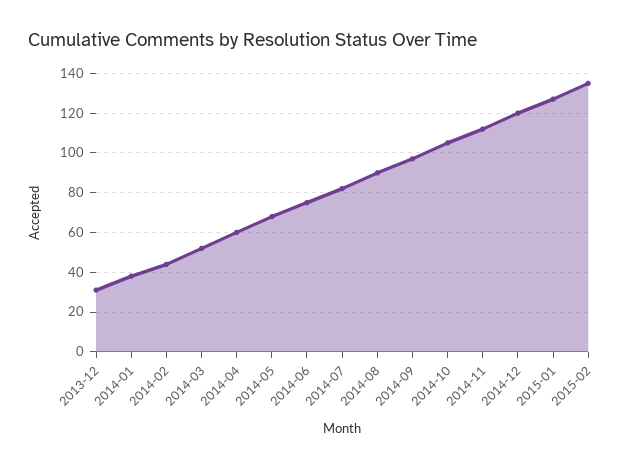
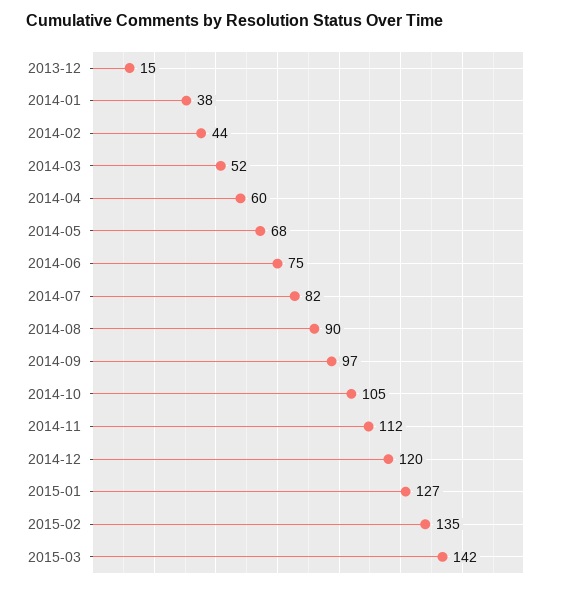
2013-12: 30 -> 15
2015-03: none -> 142

